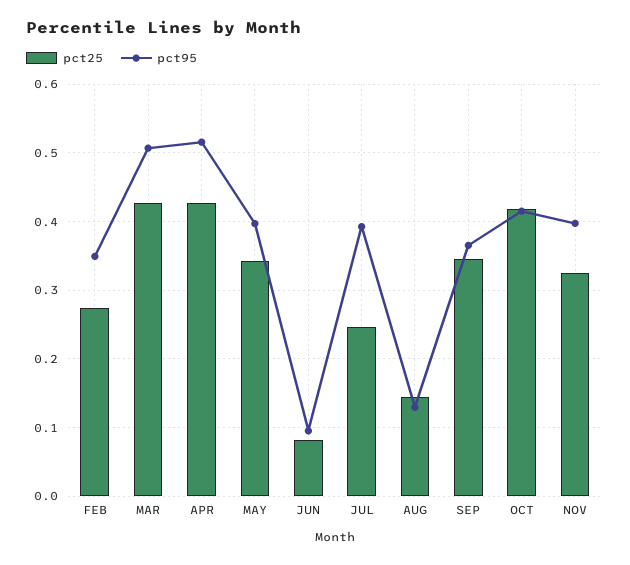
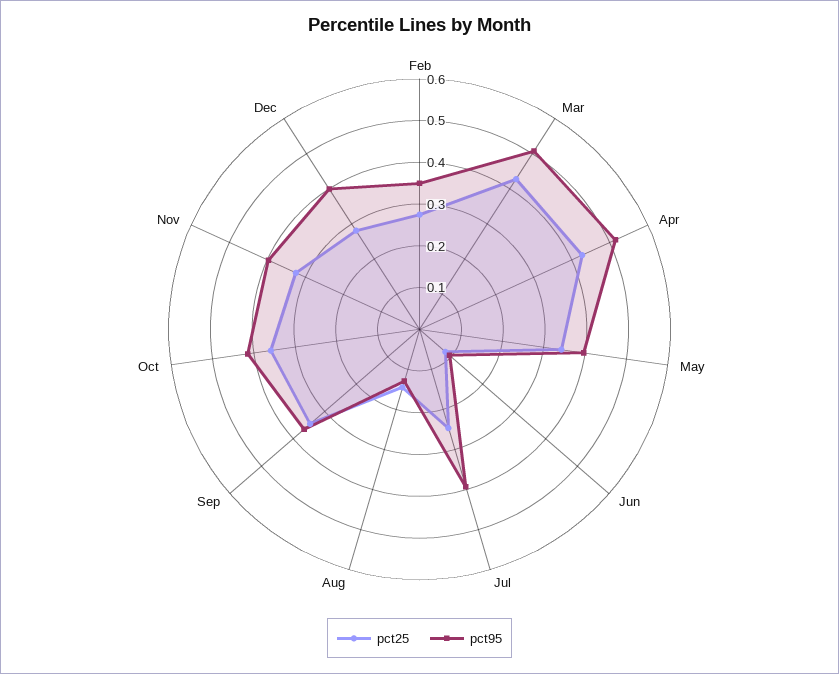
pct25, OCT: 0.42 -> 0.36
pct25, Dec: none -> 0.28
pct95, Dec: none -> 0.4

